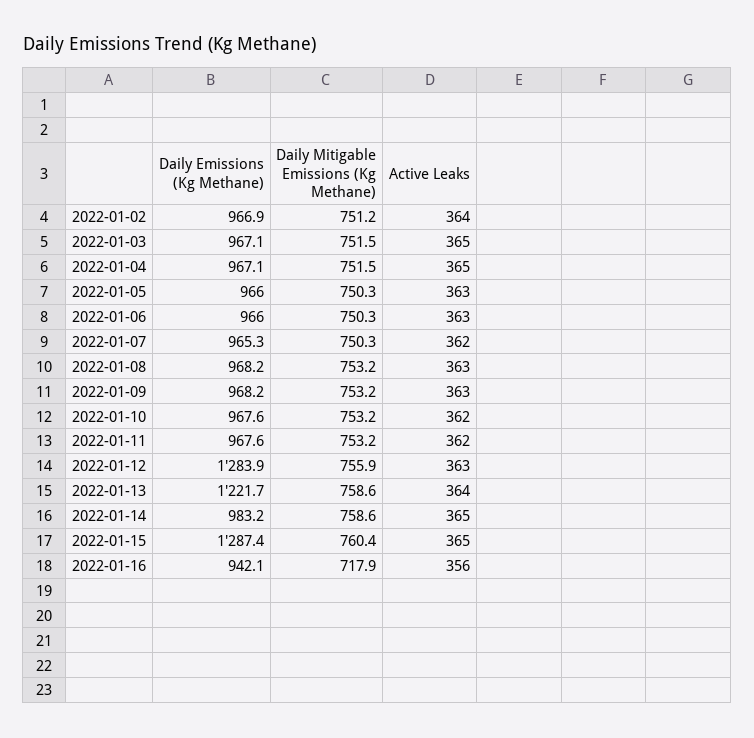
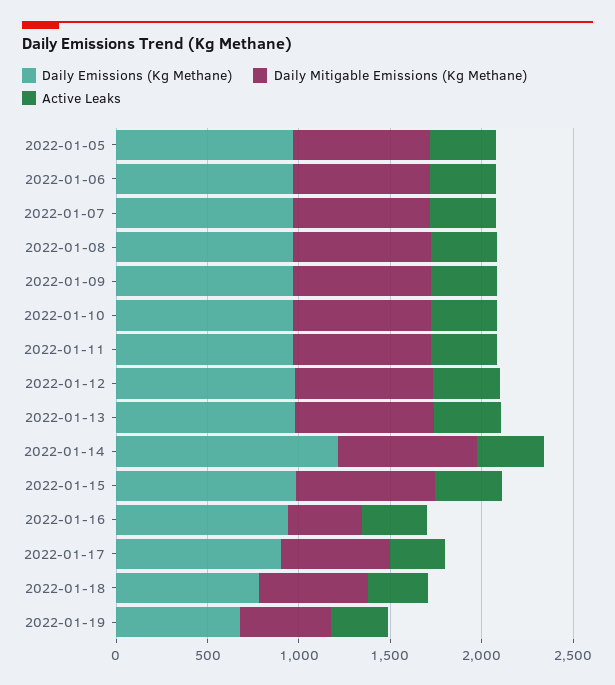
Daily Emissions (Kg Methane), 2022-01-02: 966.9 -> none
Daily Mitigable Emissions (Kg Methane), 2022-01-02: 751.2 -> none
Active Leaks, 2022-01-02: 364 -> none
Daily Emissions (Kg Methane), 2022-01-03: 967.1 -> none
Daily Mitigable Emissions (Kg Methane), 2022-01-03: 751.5 -> none
Active Leaks, 2022-01-03: 365 -> none
Daily Emissions (Kg Methane), 2022-01-04: 967.1 -> none
Daily Mitigable Emissions (Kg Methane), 2022-01-04: 751.5 -> none
Active Leaks, 2022-01-04: 365 -> none
Daily Emissions (Kg Methane), 2022-01-12: 1283.9 -> 1000
Daily Emissions (Kg Methane), 2022-01-13: 1221.7 -> 1000
Daily Emissions (Kg Methane), 2022-01-14: 983.2 -> 1200
Daily Emissions (Kg Methane), 2022-01-15: 1287.4 -> 1000
Daily Mitigable Emissions (Kg Methane), 2022-01-16: 717.9 -> 400
Daily Emissions (Kg Methane), 2022-01-17: none -> 900
Daily Mitigable Emissions (Kg Methane), 2022-01-17: none -> 600
Active Leaks, 2022-01-17: none -> 300
Daily Emissions (Kg Methane), 2022-01-18: none -> 800
Daily Mitigable Emissions (Kg Methane), 2022-01-18: none -> 600
Active Leaks, 2022-01-18: none -> 300
Daily Emissions (Kg Methane), 2022-01-19: none -> 700
Daily Mitigable Emissions (Kg Methane), 2022-01-19: none -> 500
Active Leaks, 2022-01-19: none -> 300

